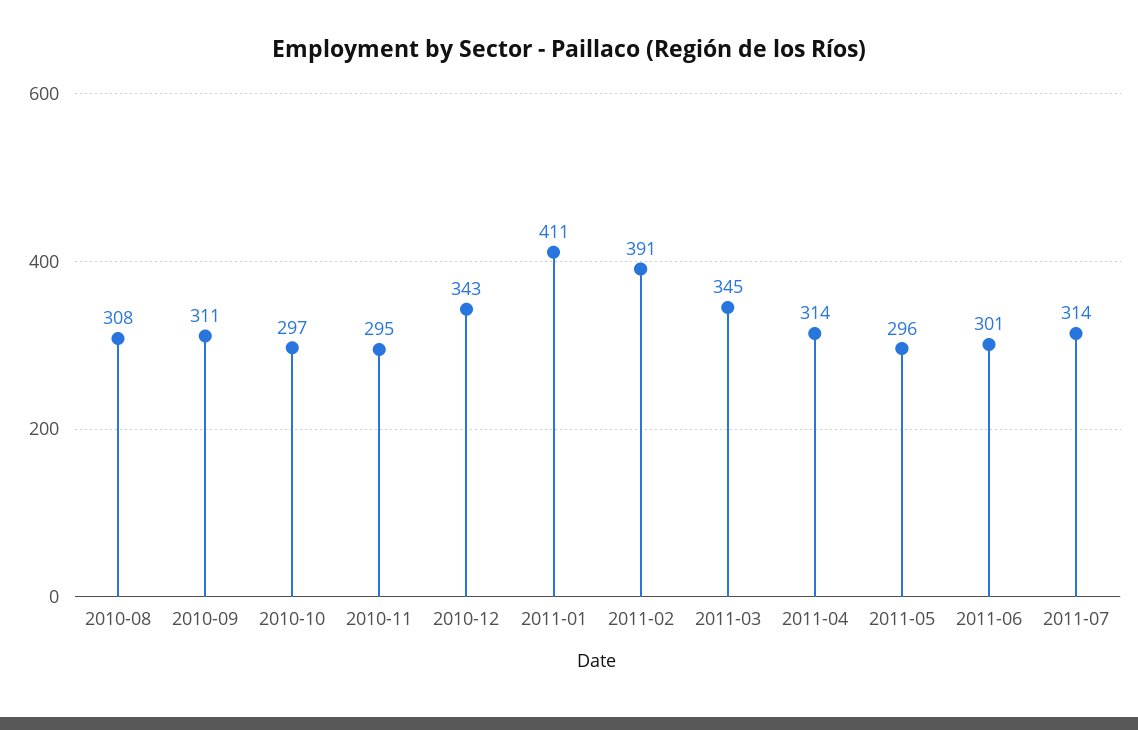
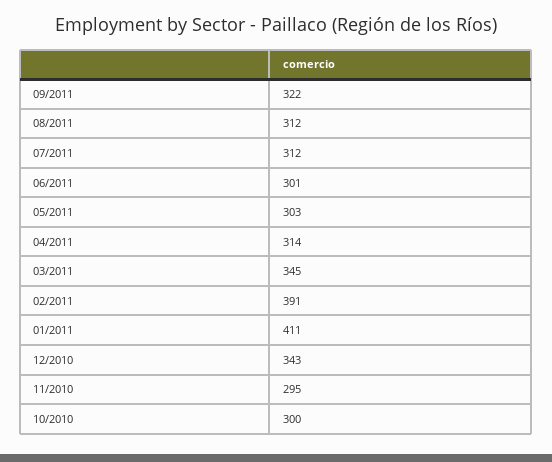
2010-08: 308 -> none
2010-09: 311 -> none
2010-10: 297 -> 300
2011-05: 296 -> 303
2011-07: 314 -> 312
09/2011: none -> 322
08/2011: none -> 312

